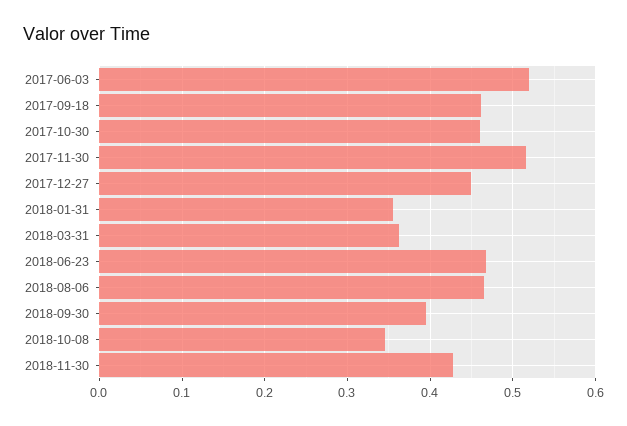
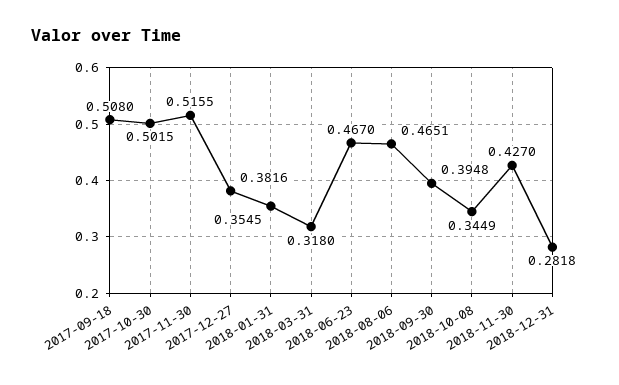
2017-06-03: 0.52 -> none
2017-09-18: 0.46 -> 0.508
2017-10-30: 0.46 -> 0.5015
2017-12-27: 0.45 -> 0.3816
2018-03-31: 0.36 -> 0.318
2018-12-31: none -> 0.2818

